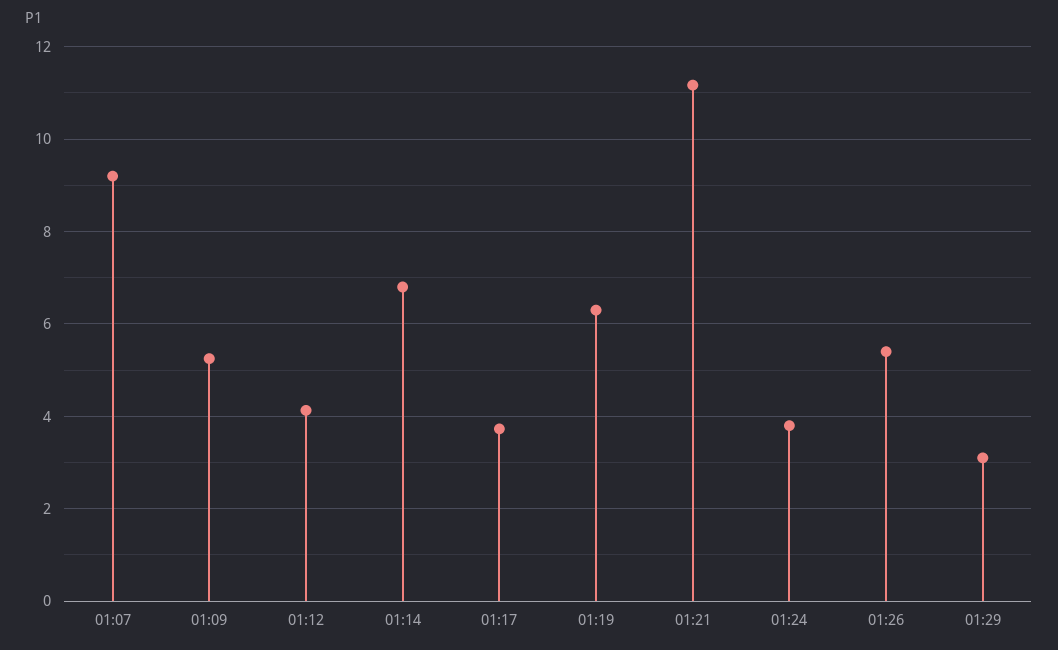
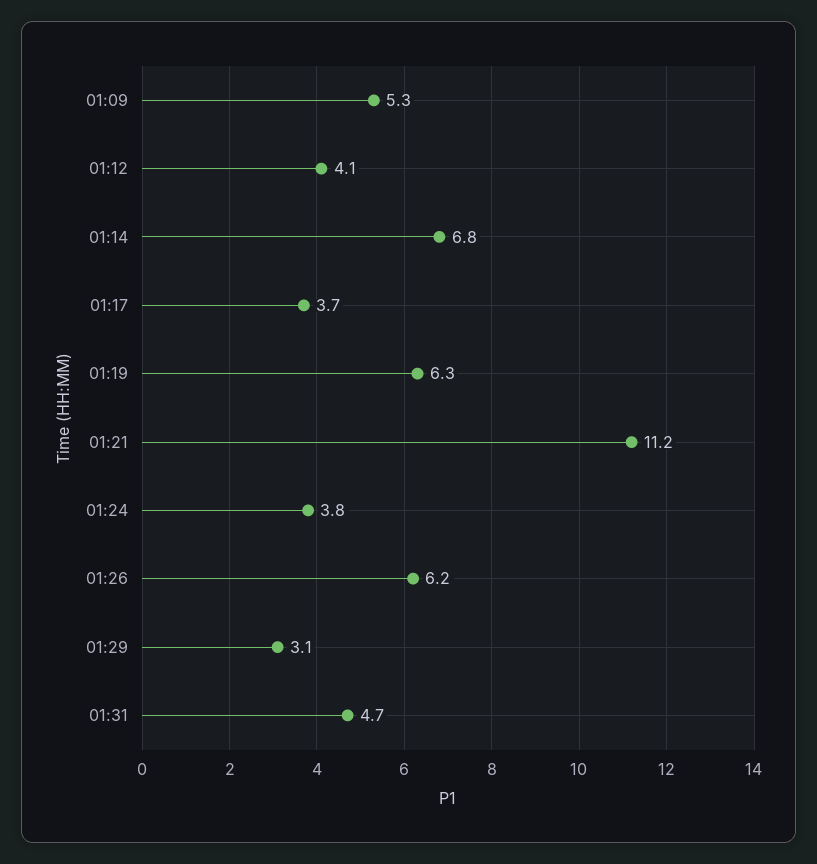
01:07: 9.2 -> none
01:26: 5.4 -> 6.2
01:31: none -> 4.7

